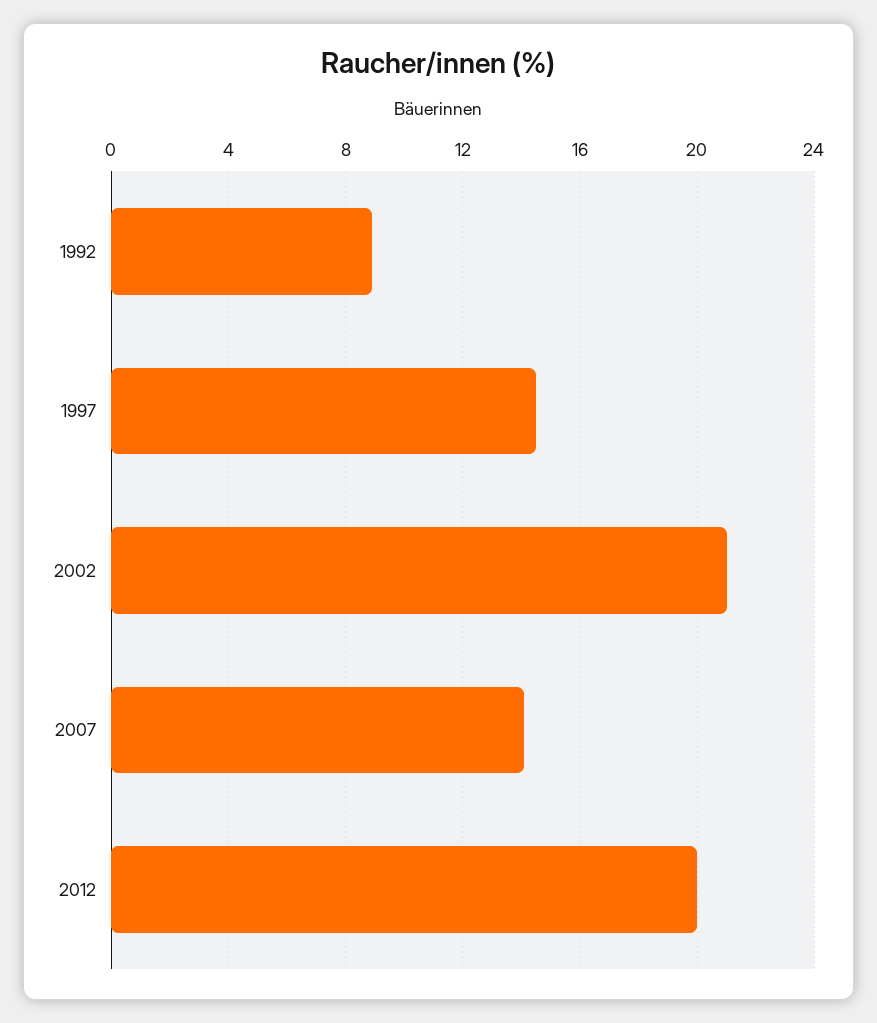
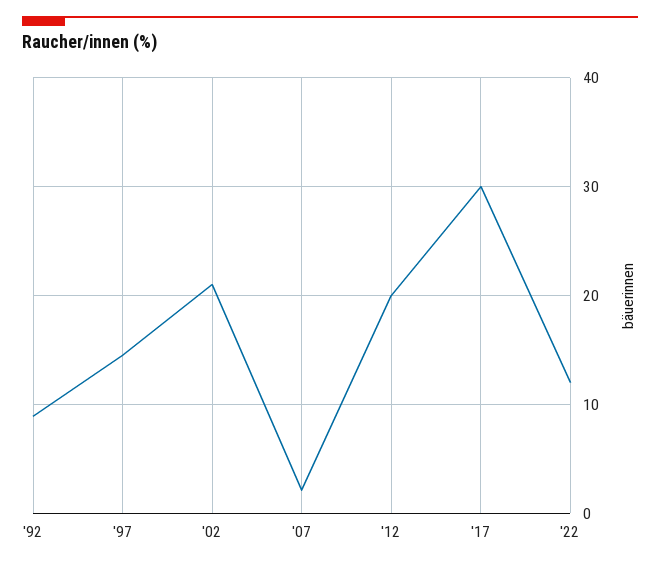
2007: 14 -> 2
'17: none -> 30
'22: none -> 12

